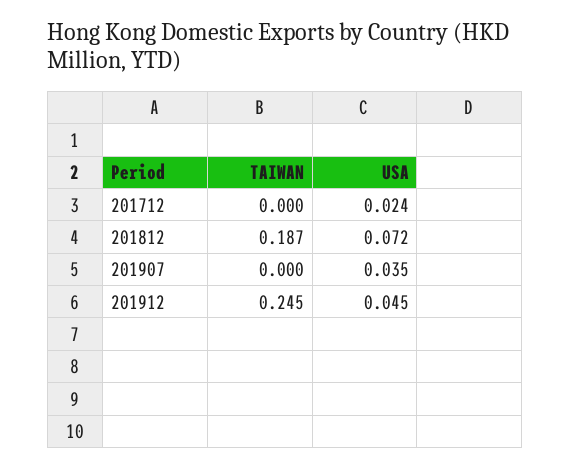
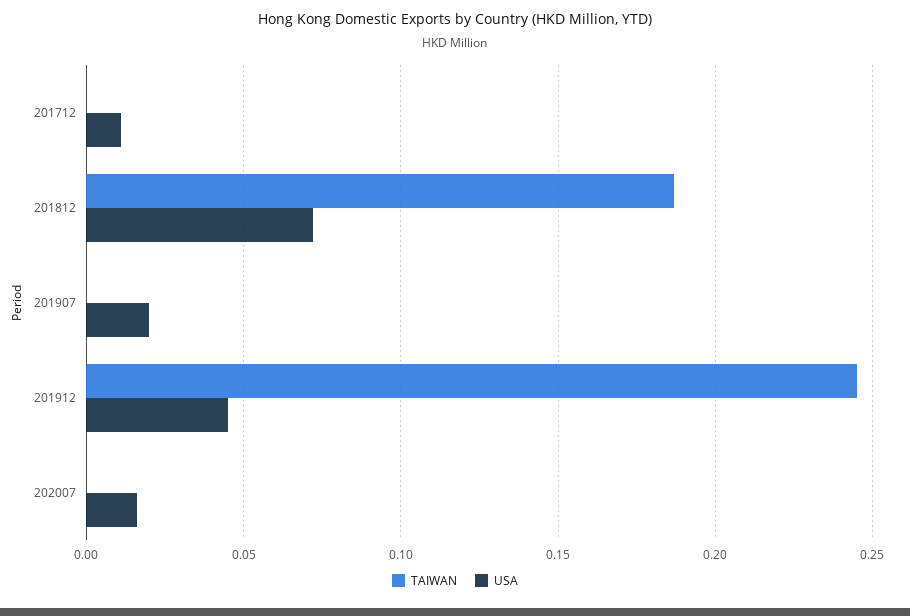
USA, 201712: 0.024 -> 0.01
USA, 201907: 0.035 -> 0.02
TAIWAN, 202007: none -> 0
USA, 202007: none -> 0.015

